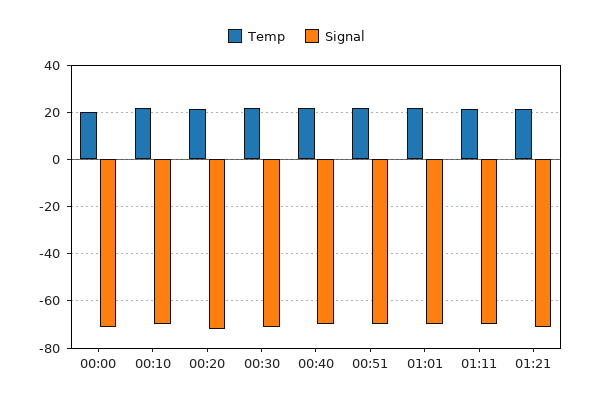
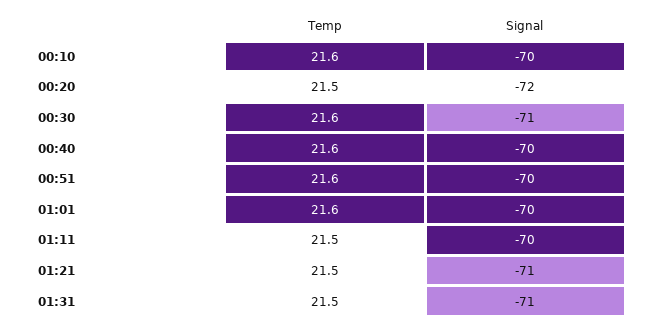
Temp, 00:00: 20 -> none
Signal, 00:00: -70 -> none
Temp, 01:31: none -> 21.5
Signal, 01:31: none -> -71

